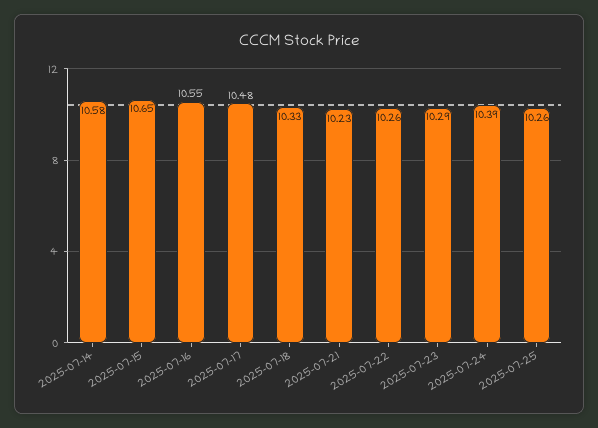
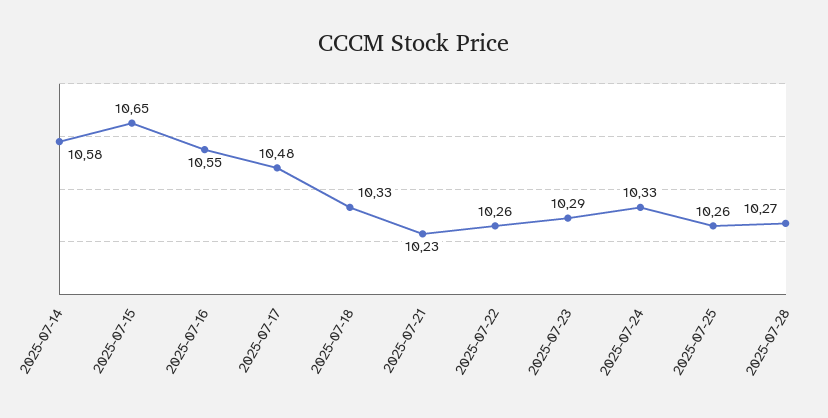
2025-07-24: 10.39 -> 10.33
2025-07-28: none -> 10.27

